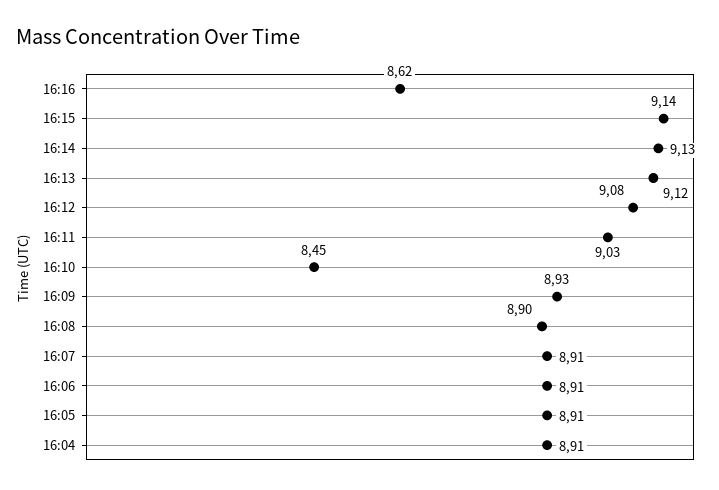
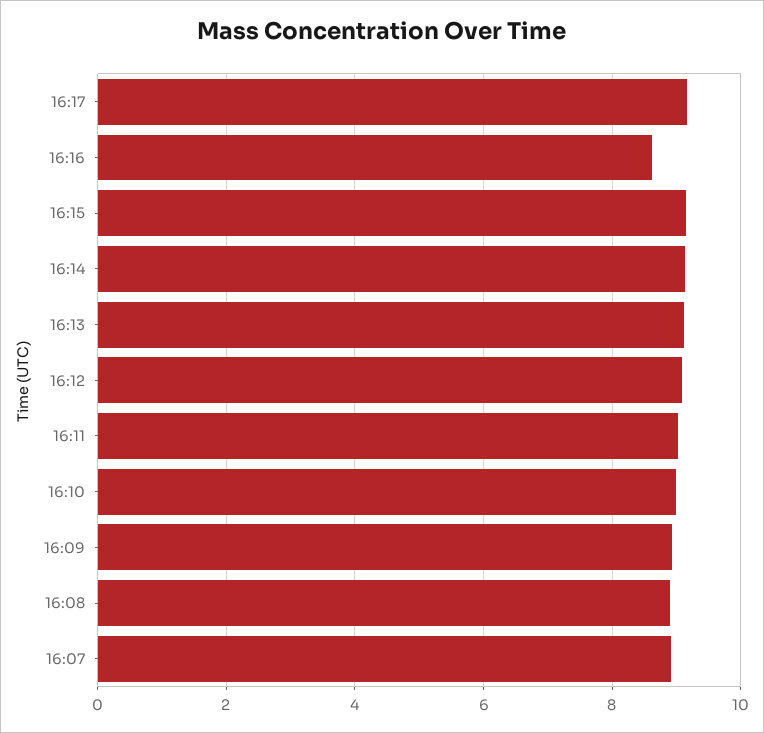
16:10: 8.45 -> 9
16:06: 8.91 -> none
16:05: 8.91 -> none
16:04: 8.91 -> none
16:17: none -> 9.2

